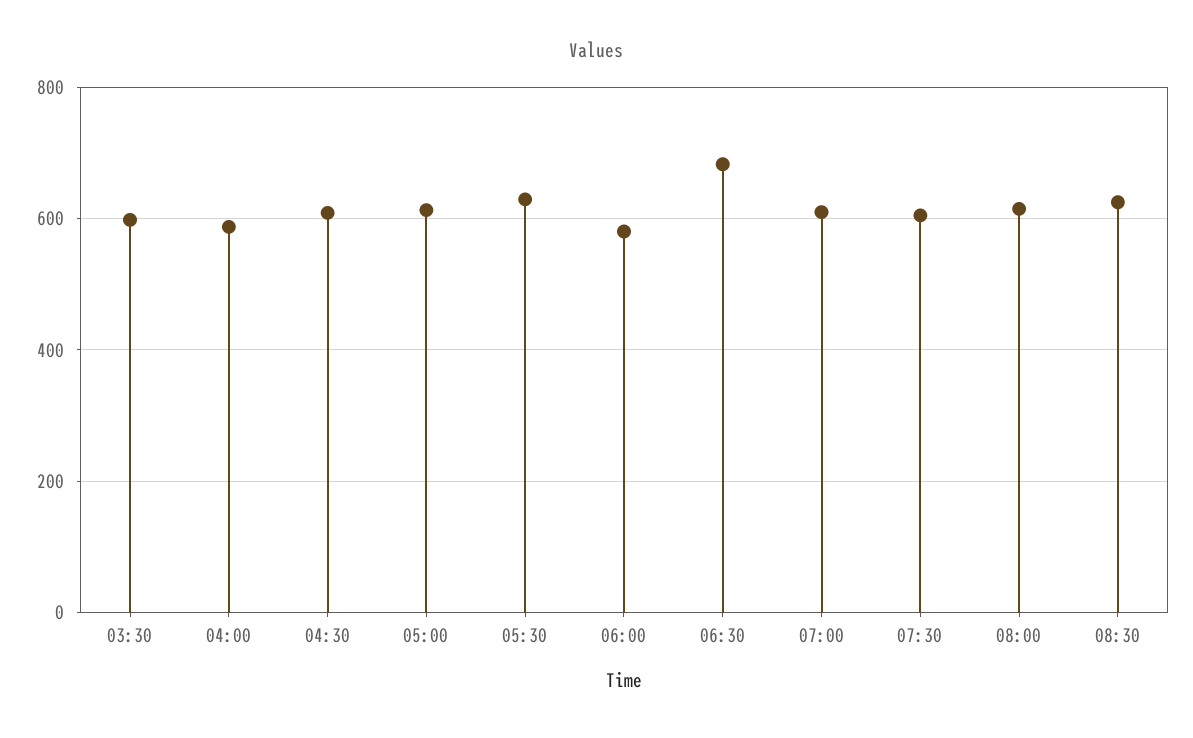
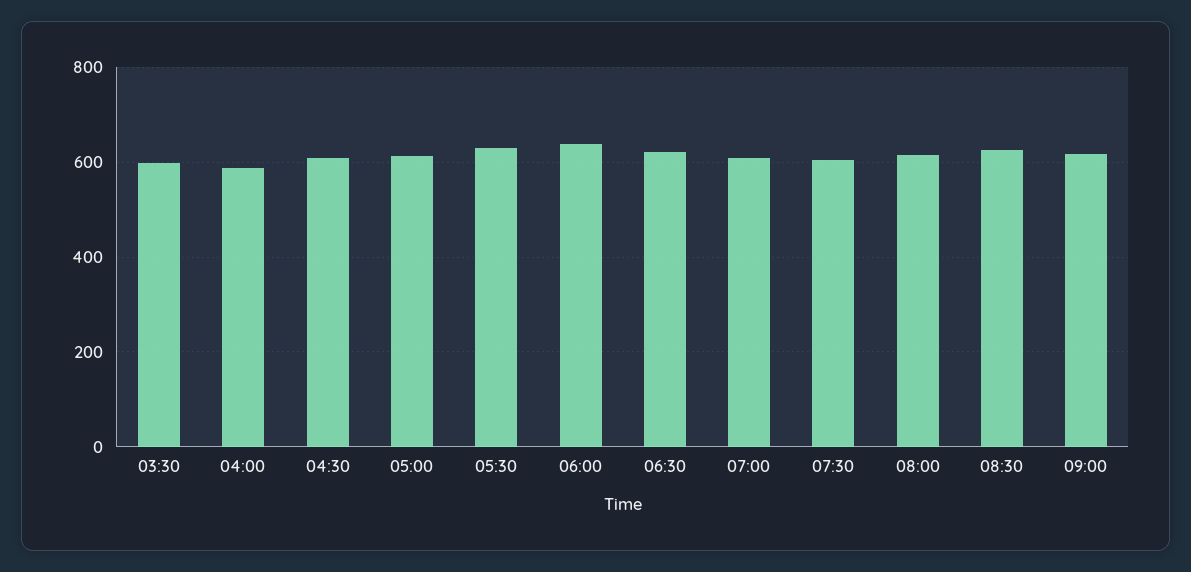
06:00: 580 -> 640
06:30: 680 -> 620
09:00: none -> 620

